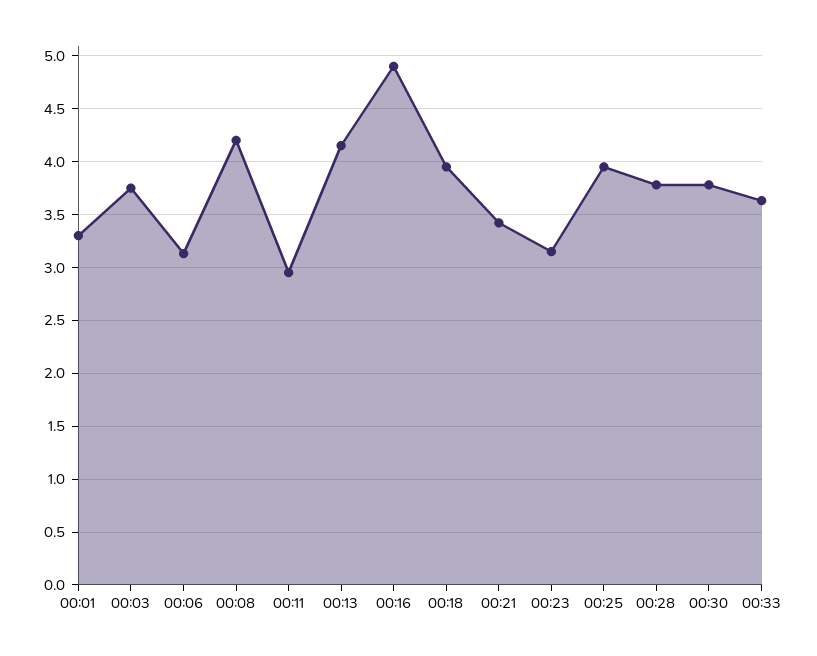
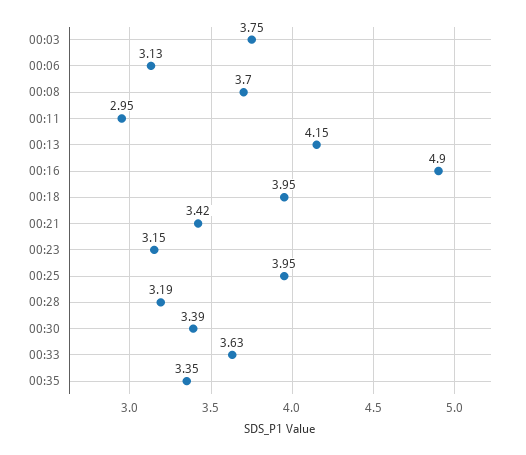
00:01: 3.3 -> none
00:08: 4.2 -> 3.7
00:28: 3.8 -> 3.19
00:30: 3.8 -> 3.39
00:35: none -> 3.35

